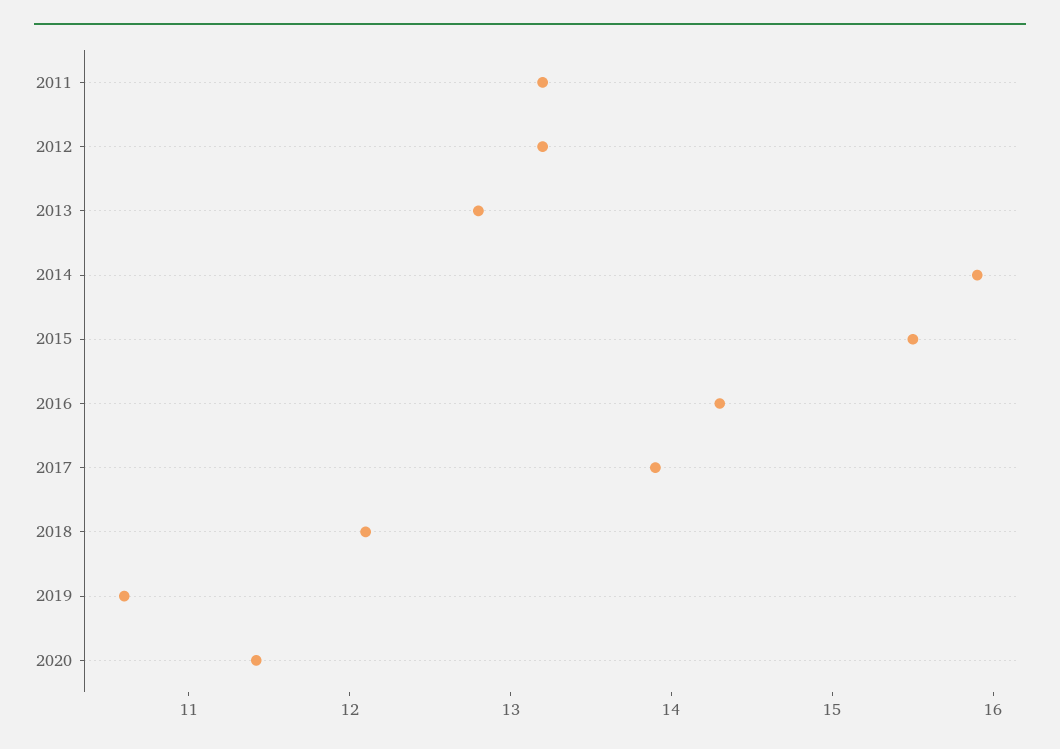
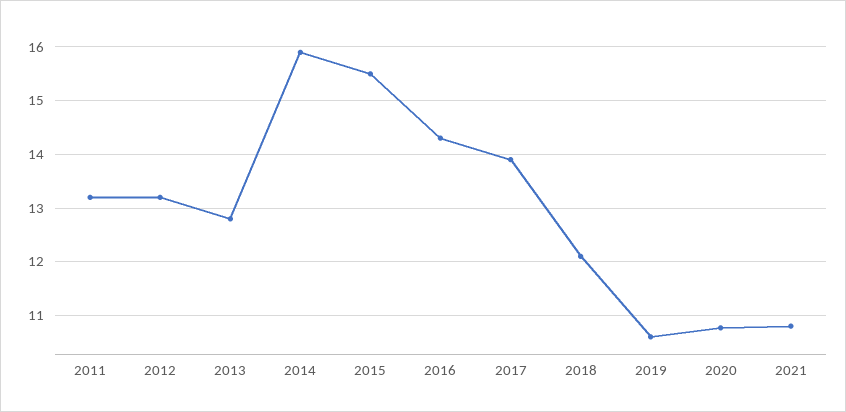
2020: 11.4 -> 10.8
2021: none -> 10.8

